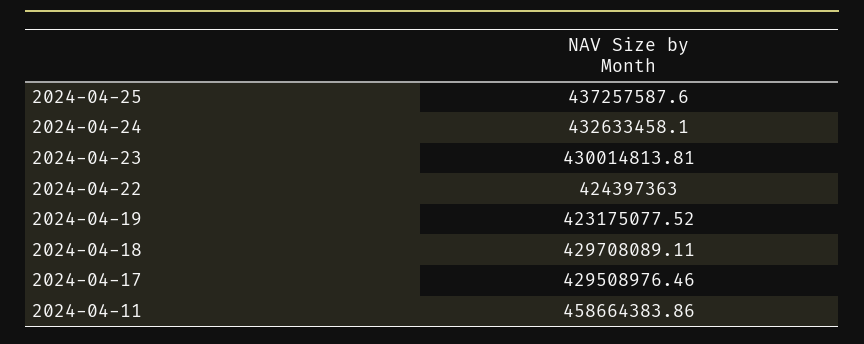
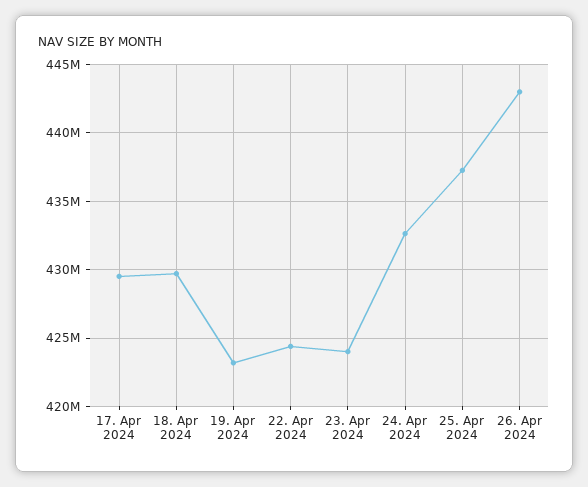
2024-04-23: 430014813.81 -> 424000000
2024-04-11: 458664383.86 -> none
26. Apr 2024: none -> 443000000

